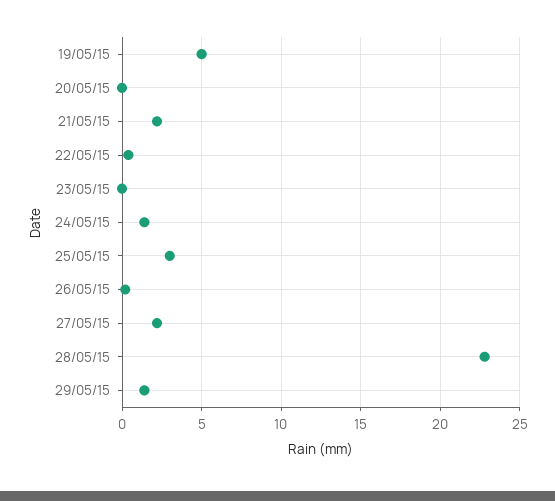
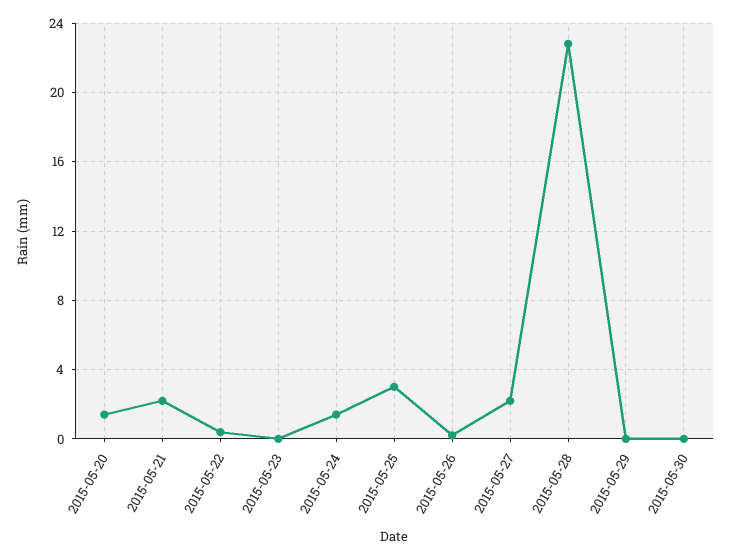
19/05/15: 5 -> none
20/05/15: 0 -> 1.5
29/05/15: 1.5 -> 0
2015-05-30: none -> 0

